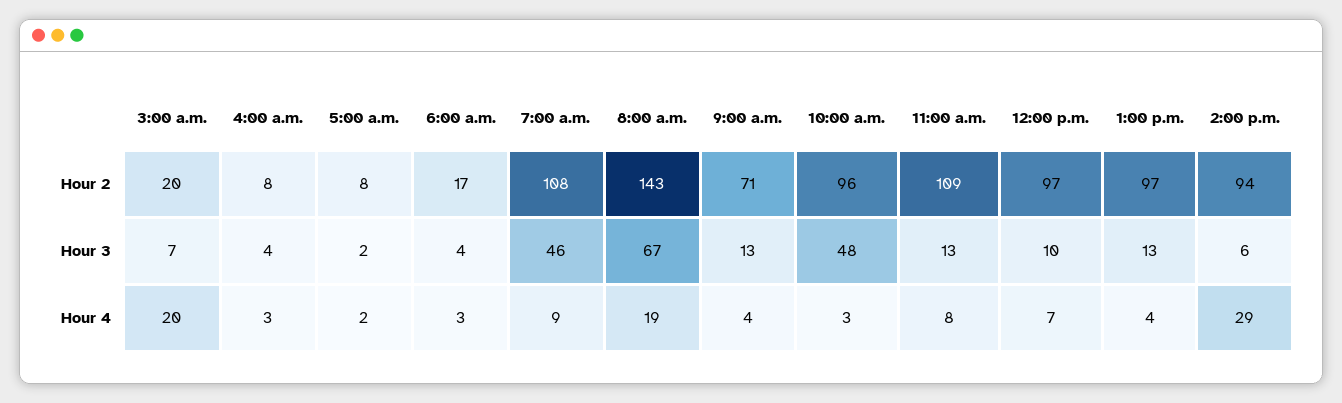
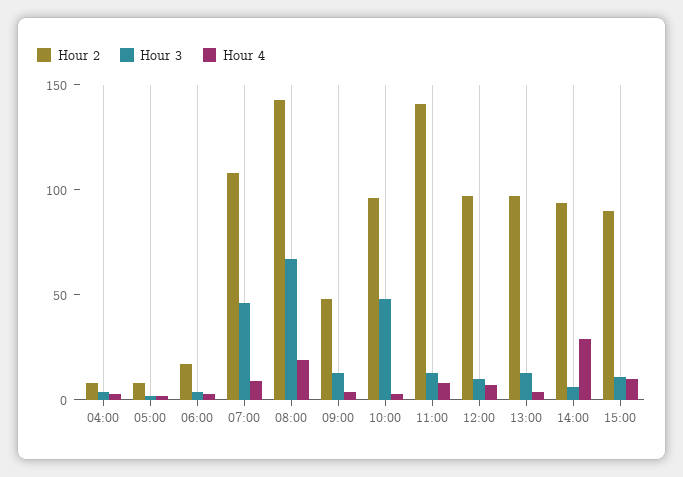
Hour 2, 3:00 a.m.: 20 -> none
Hour 2, 9:00 a.m.: 71 -> 50
Hour 2, 11:00 a.m.: 109 -> 140
Hour 3, 3:00 a.m.: 7 -> none
Hour 4, 3:00 a.m.: 20 -> none
Hour 2, 15:00: none -> 90
Hour 3, 15:00: none -> 10
Hour 4, 15:00: none -> 10

